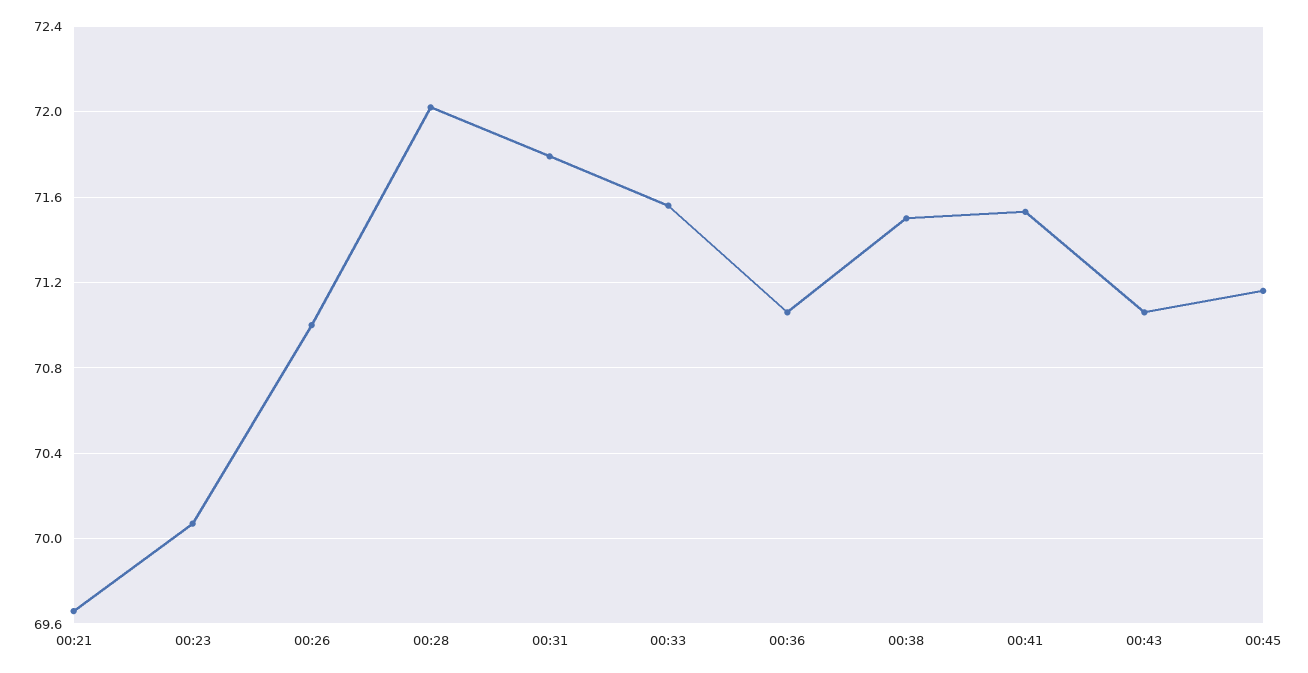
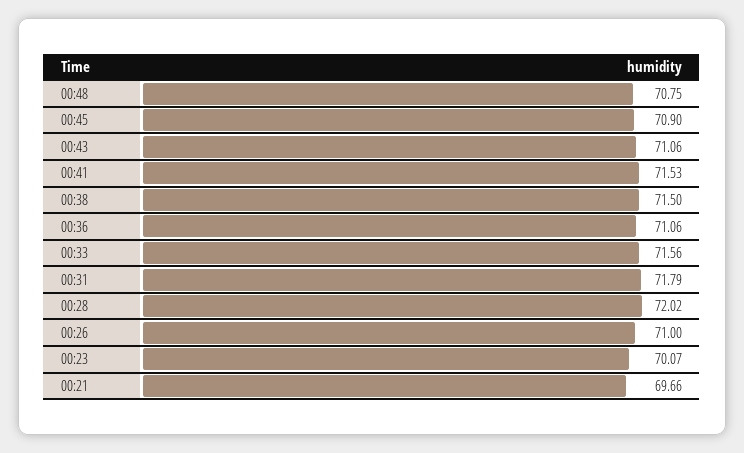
00:45: 71.15 -> 70.9
00:48: none -> 70.75

